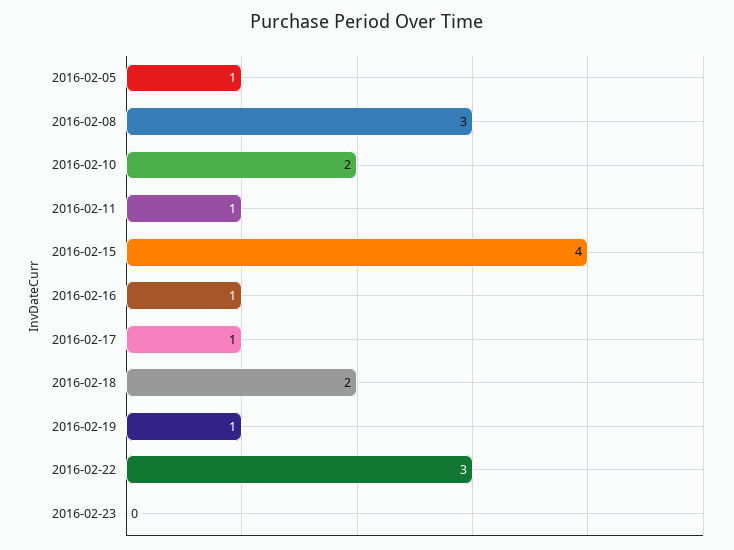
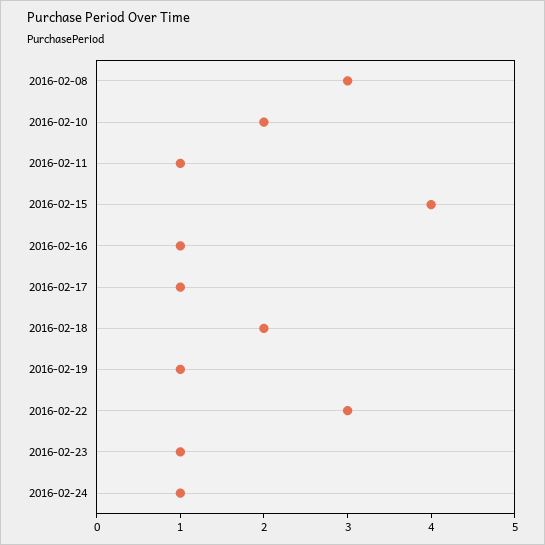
2016-02-05: 1 -> none
2016-02-23: 0 -> 1
2016-02-24: none -> 1

